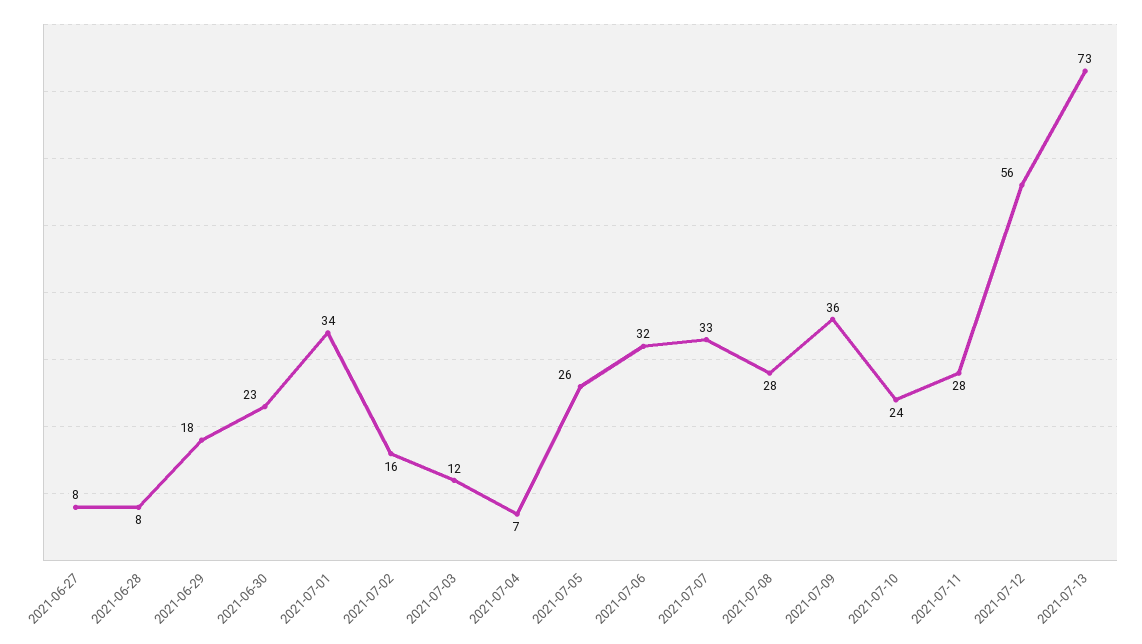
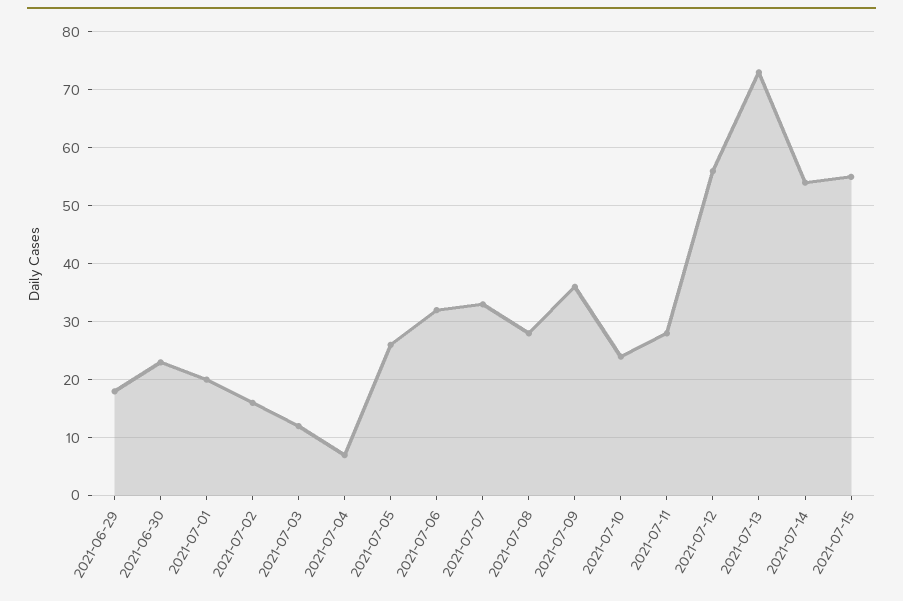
2021-06-27: 8 -> none
2021-06-28: 8 -> none
2021-07-01: 34 -> 20
2021-07-14: none -> 55
2021-07-15: none -> 55

